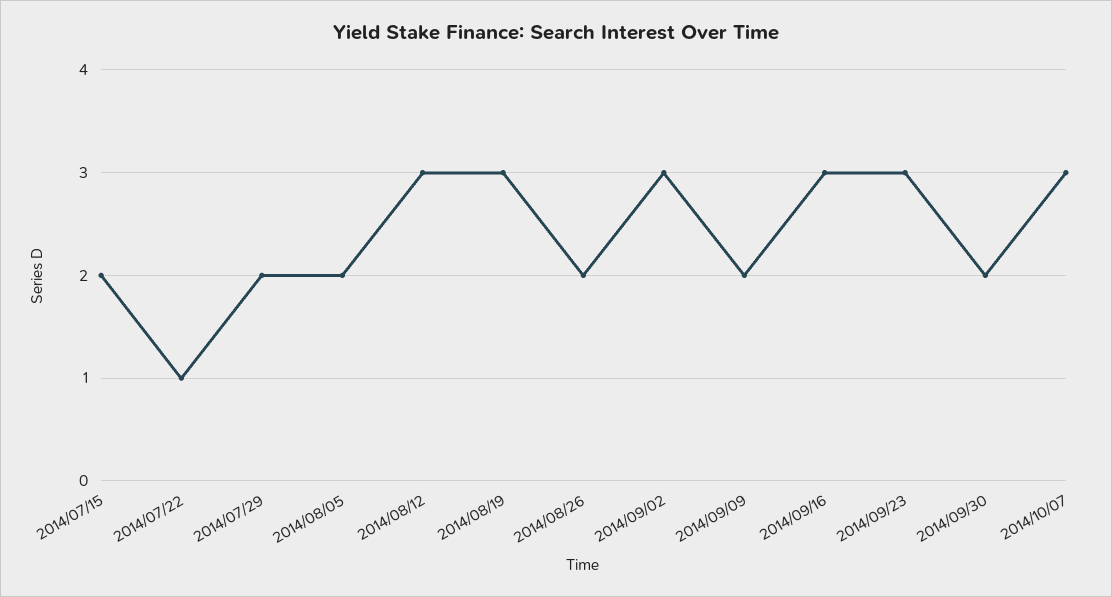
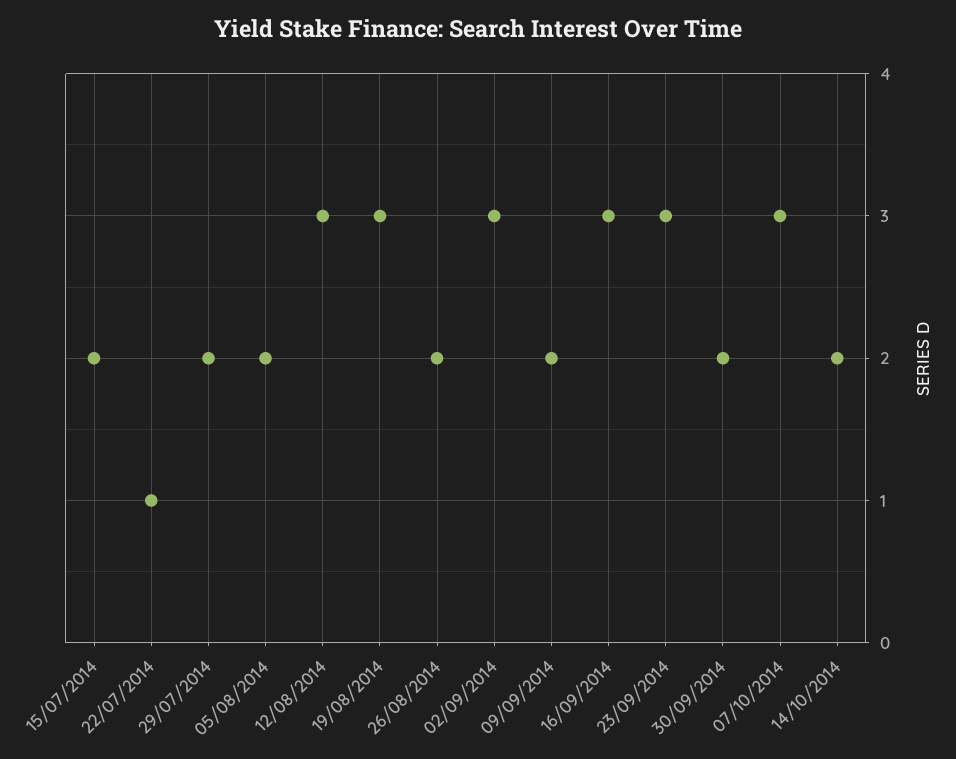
14/10/2014: none -> 2

